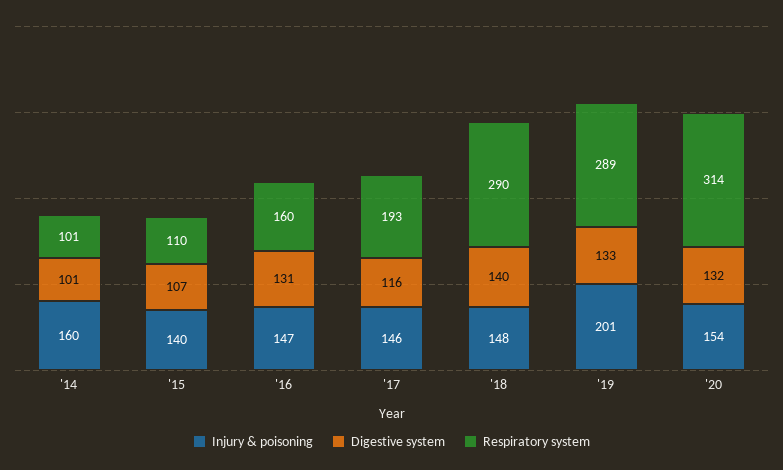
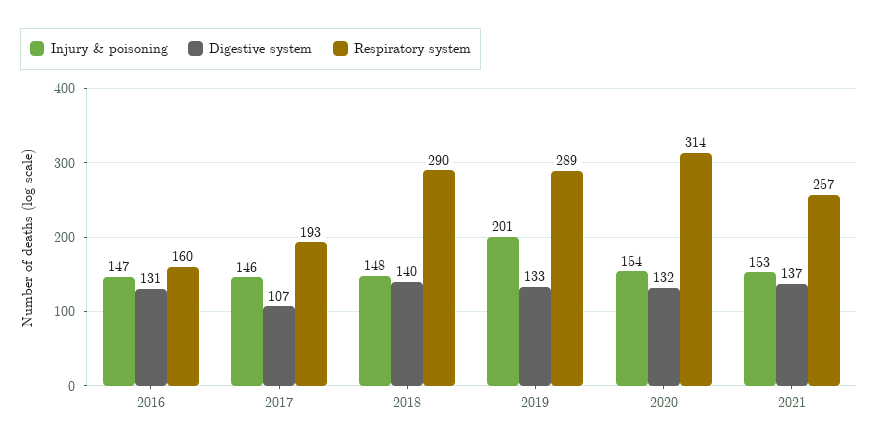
Injury & poisoning, '14: 160 -> none
Digestive system, '14: 101 -> none
Respiratory system, '14: 101 -> none
Injury & poisoning, '15: 140 -> none
Digestive system, '15: 107 -> none
Respiratory system, '15: 110 -> none
Digestive system, '17: 116 -> 107
Injury & poisoning, 2021: none -> 153
Digestive system, 2021: none -> 137
Respiratory system, 2021: none -> 257

